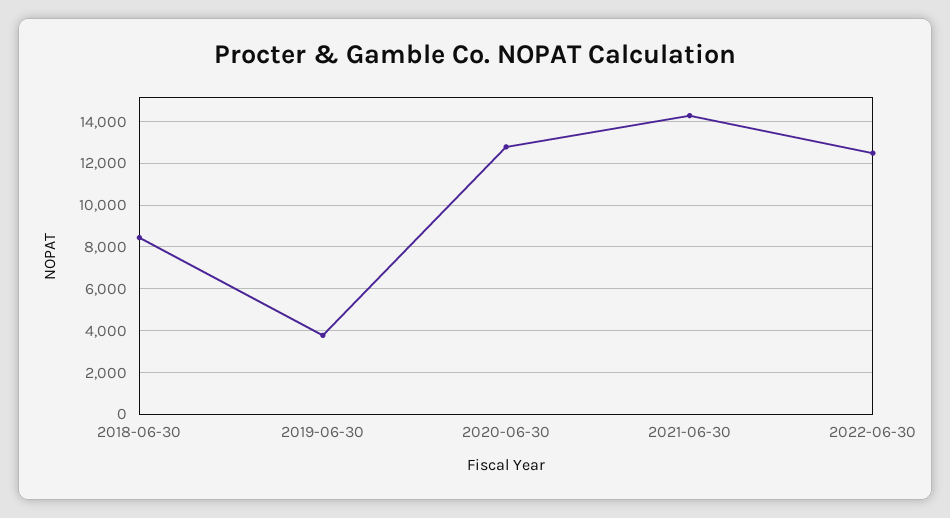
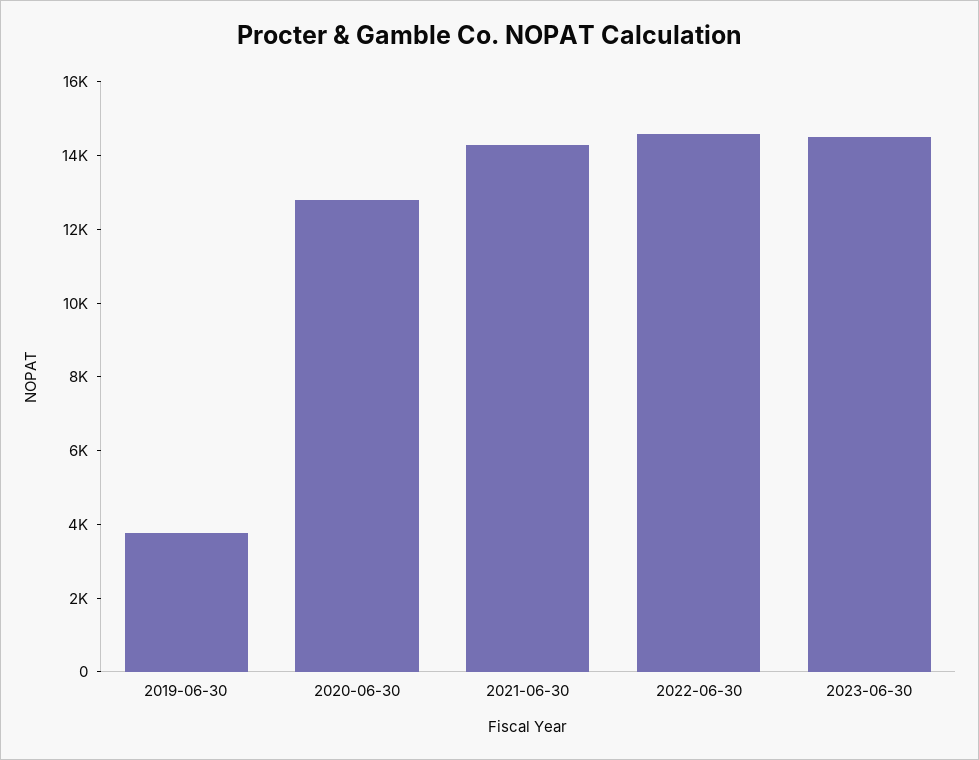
2018-06-30: 8500 -> none
2022-06-30: 12500 -> 14500
2023-06-30: none -> 14500

